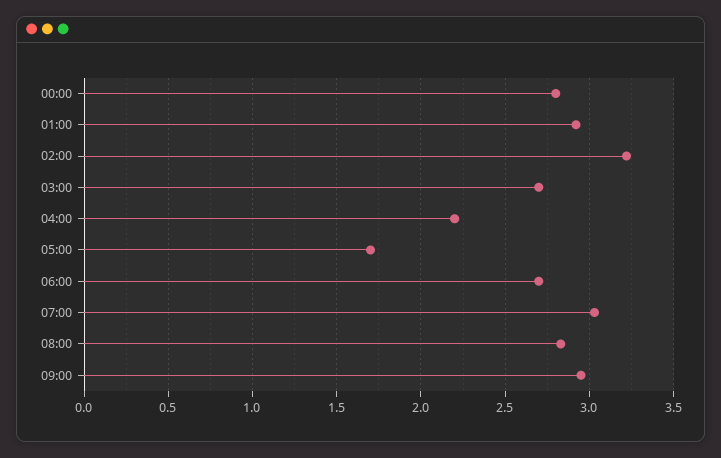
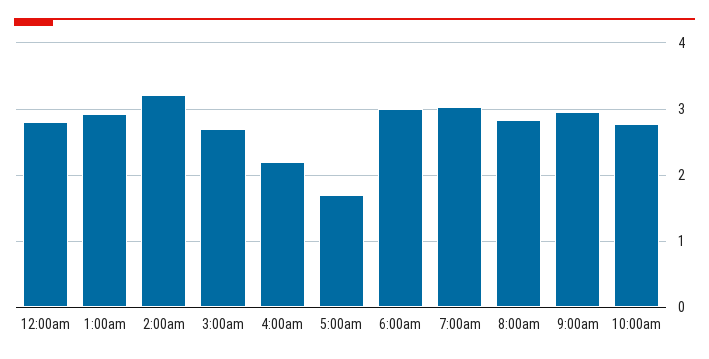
06:00: 2.7 -> 3
10:00am: none -> 2.8

